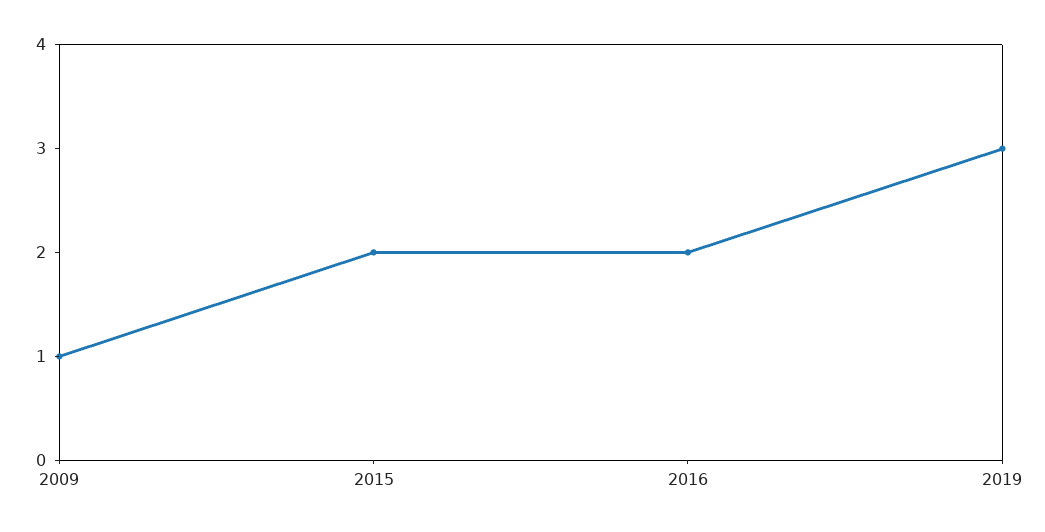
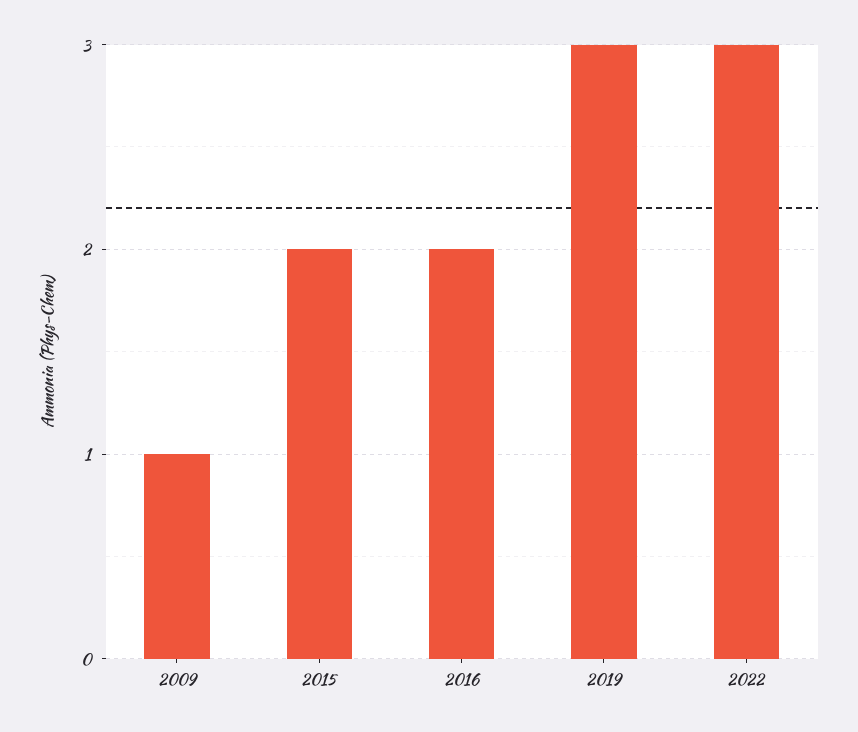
2022: none -> 3

